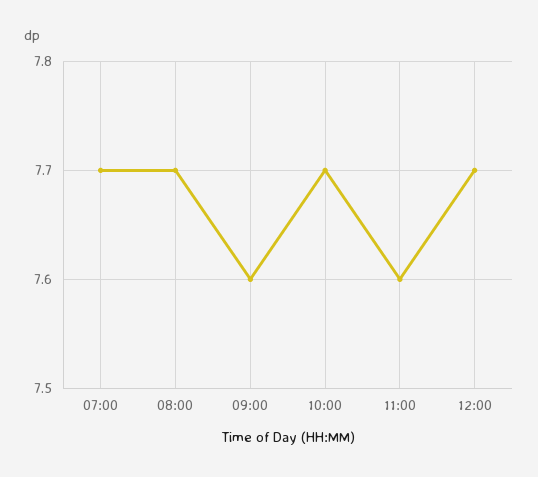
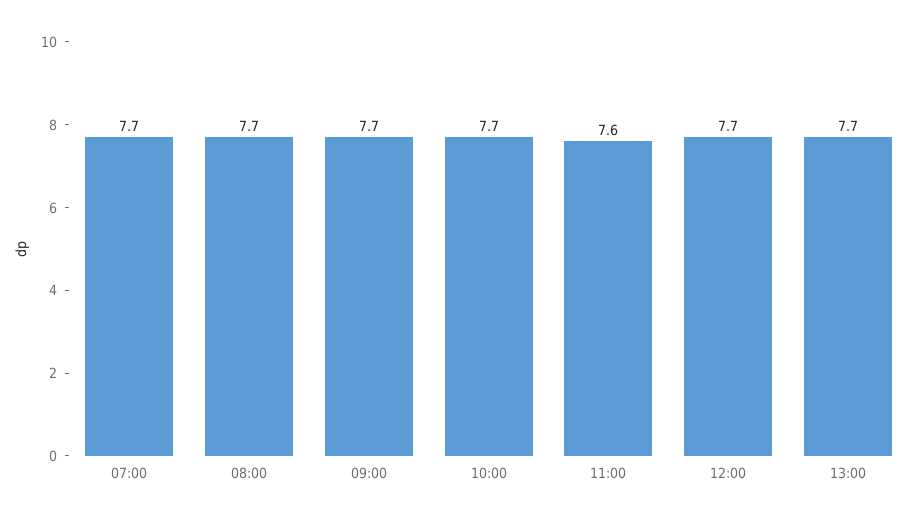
09:00: 7.6 -> 7.7
13:00: none -> 7.7

